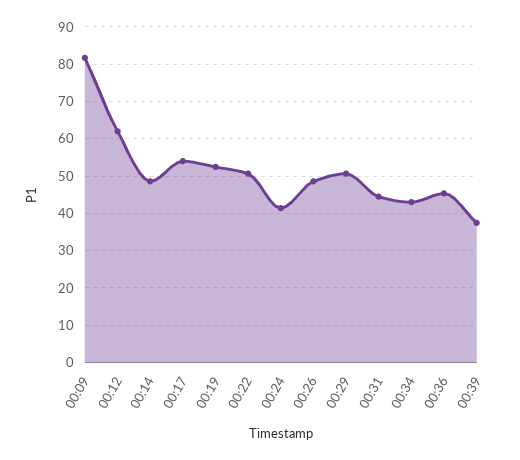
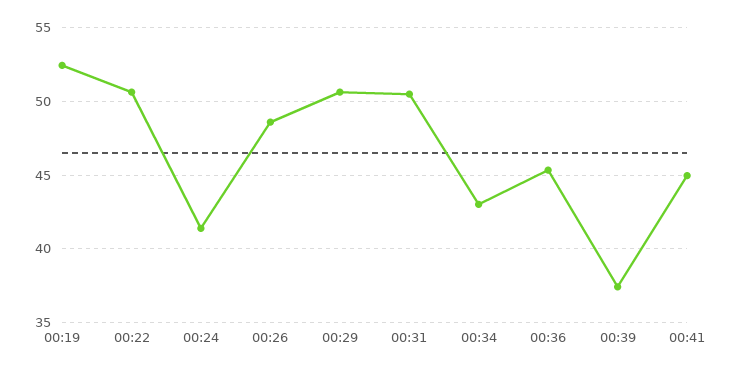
00:09: 82 -> none
00:12: 62 -> none
00:14: 48 -> none
00:17: 54 -> none
00:31: 44 -> 50.5
00:41: none -> 45

